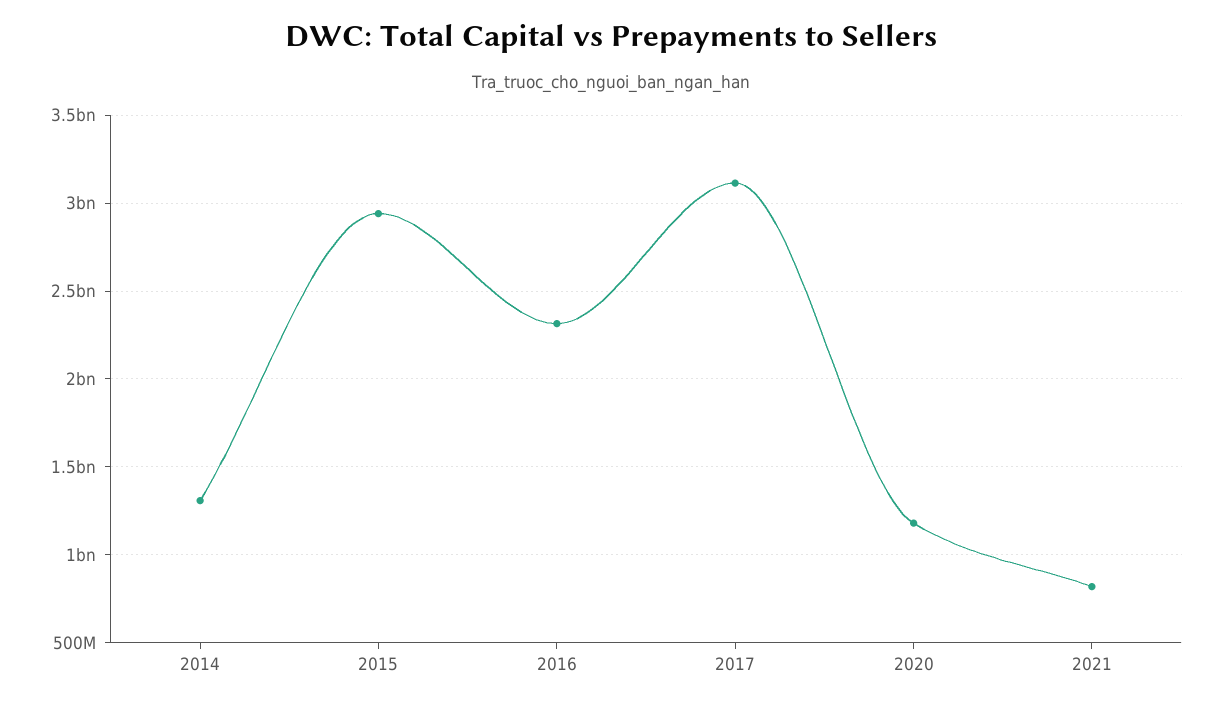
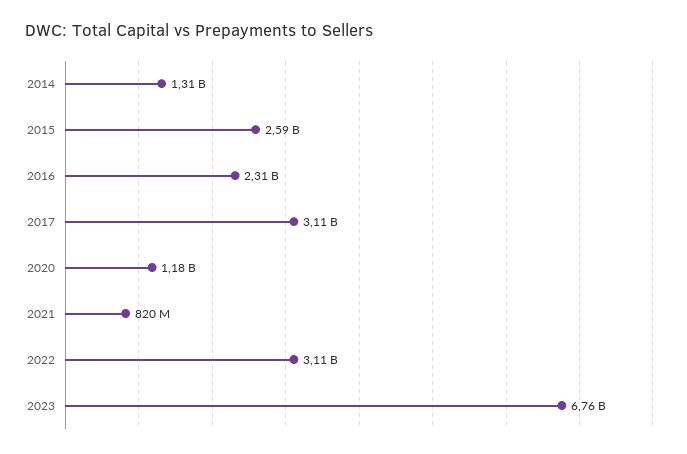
2015: 2950000000 -> 2590000000
2022: none -> 3110000000
2023: none -> 6760000000

